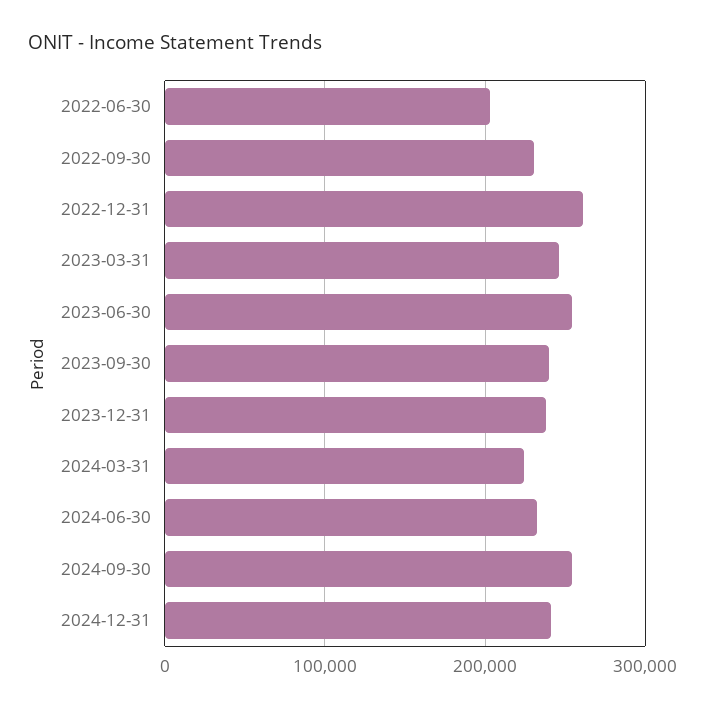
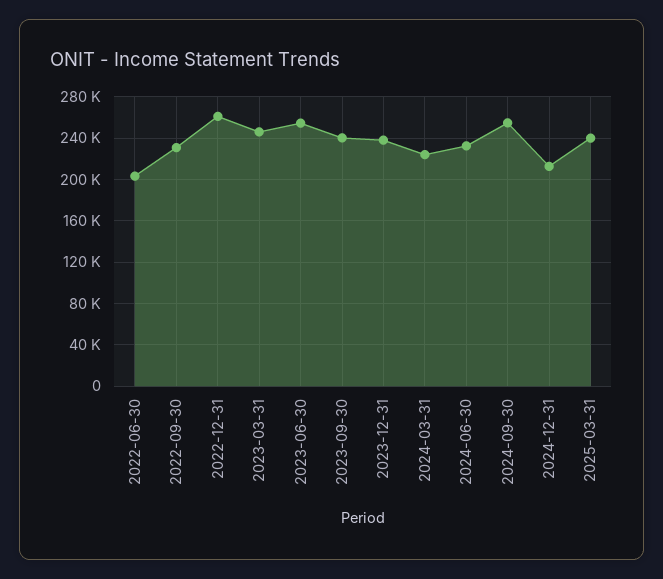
2024-12-31: 240000 -> 210000
2025-03-31: none -> 240000

